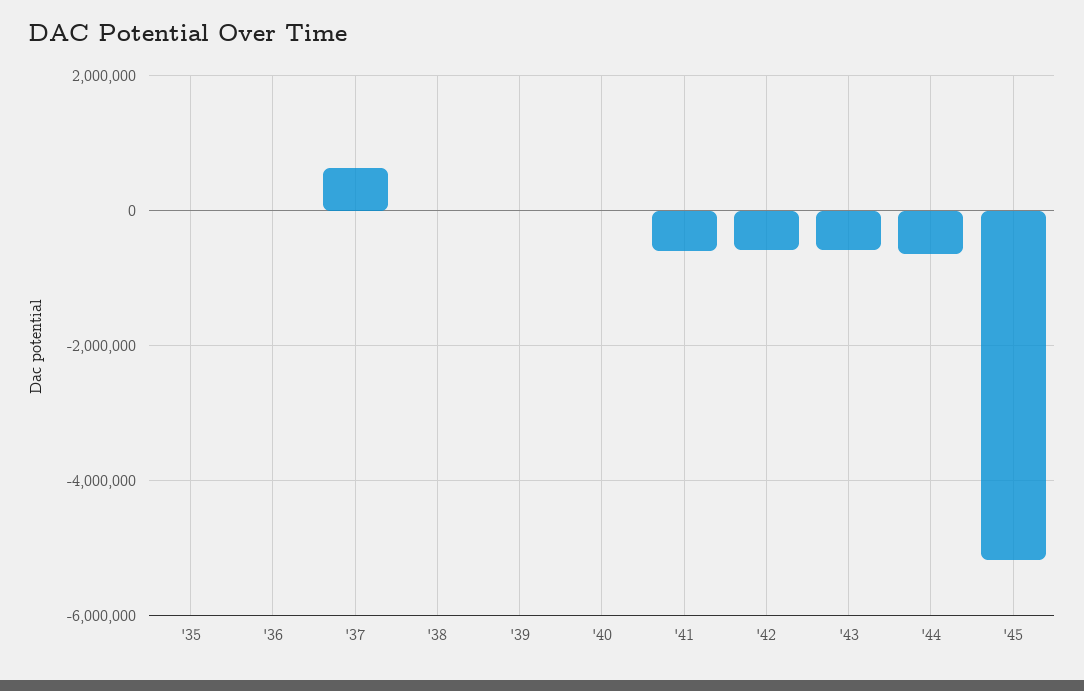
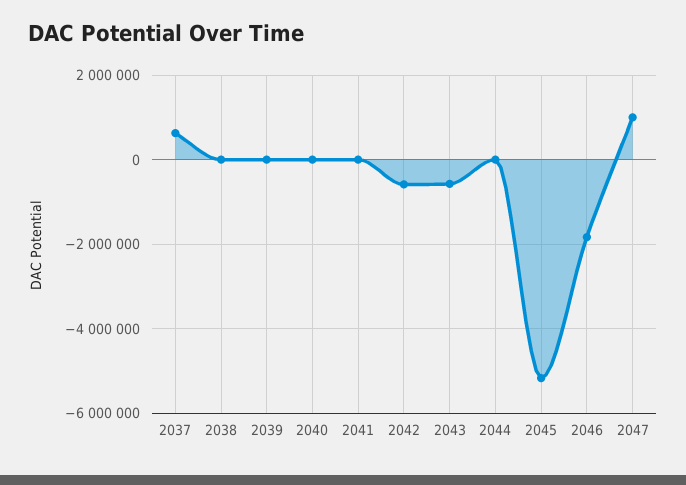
'35: 0 -> none
'36: 0 -> none
'41: -600000 -> 0
'44: -600000 -> 0
2046: none -> -1800000
2047: none -> 1000000

